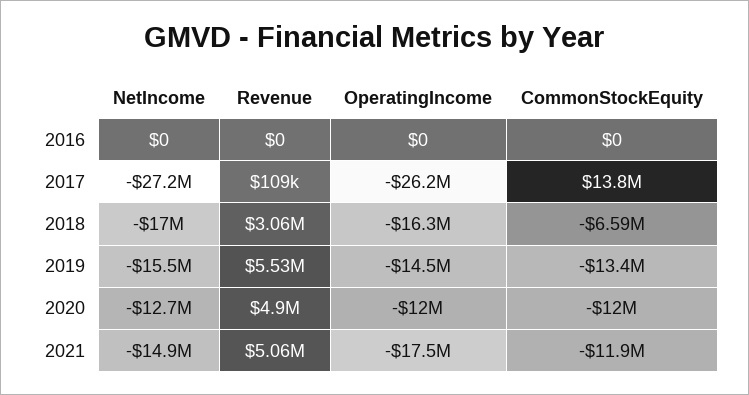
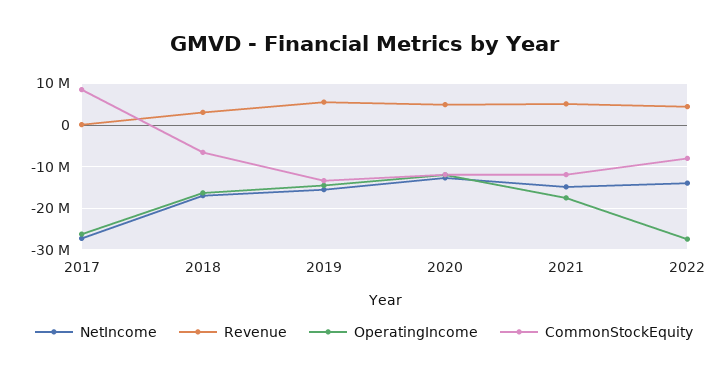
NetIncome, 2016: 0 -> none
Revenue, 2016: 0 -> none
OperatingIncome, 2016: 0 -> none
CommonStockEquity, 2016: 0 -> none
CommonStockEquity, 2017: 13800000 -> 8000000
NetIncome, 2022: none -> -14000000
Revenue, 2022: none -> 4000000
OperatingIncome, 2022: none -> -28000000
CommonStockEquity, 2022: none -> -8000000

